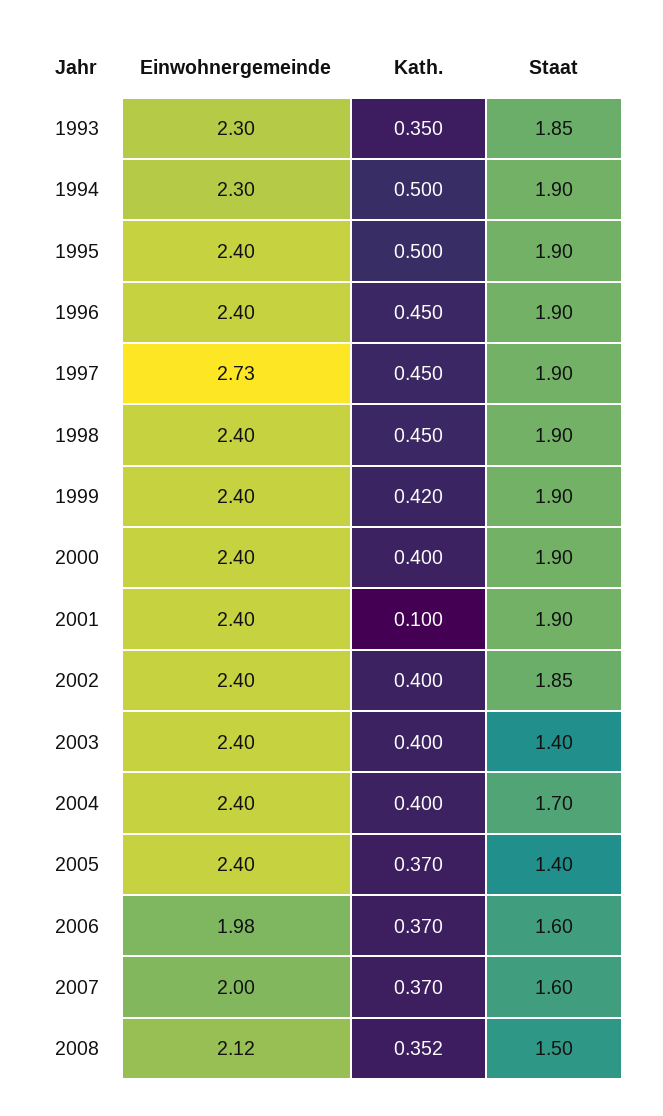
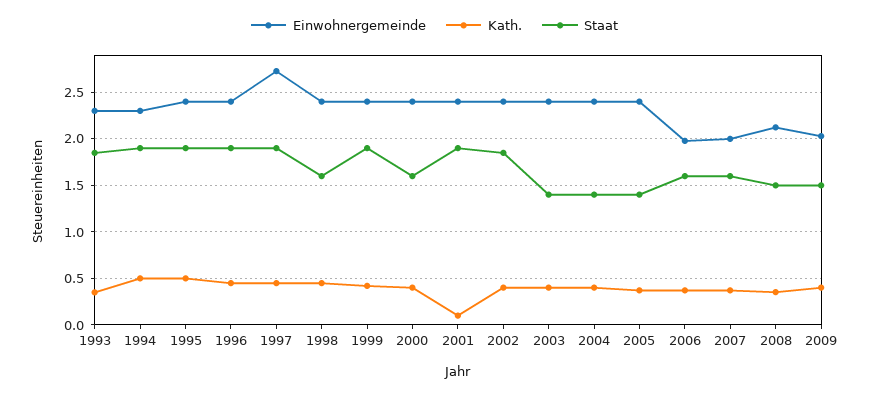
Staat, 1998: 1.9 -> 1.6
Staat, 2000: 1.9 -> 1.6
Staat, 2004: 1.7 -> 1.4
Einwohnergemeinde, 2009: none -> 2
Kath., 2009: none -> 0.4
Staat, 2009: none -> 1.5

